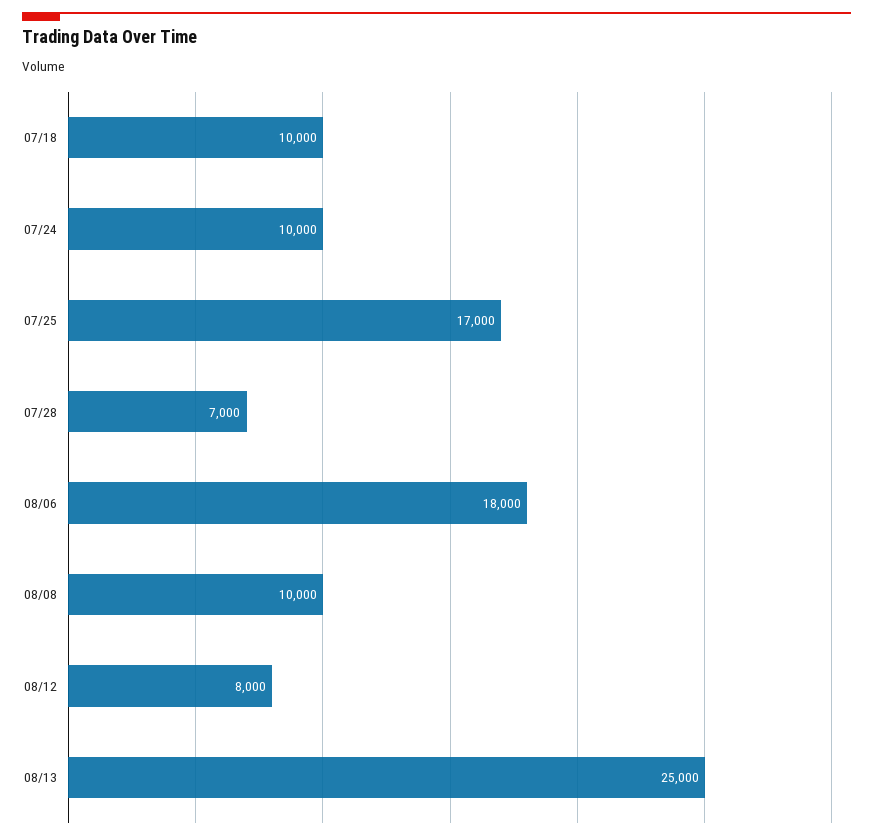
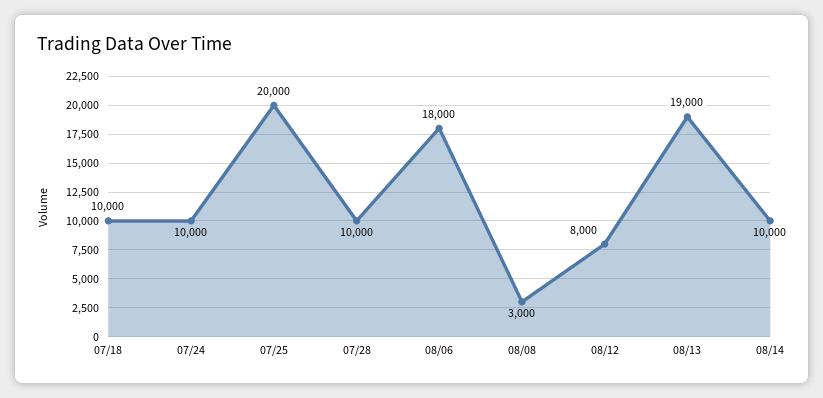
07/25: 17000 -> 20000
07/28: 7000 -> 10000
08/08: 10000 -> 3000
08/13: 25000 -> 19000
08/14: none -> 10000

